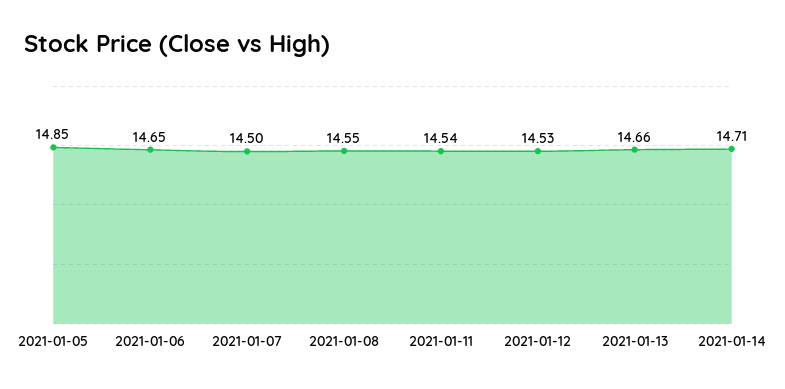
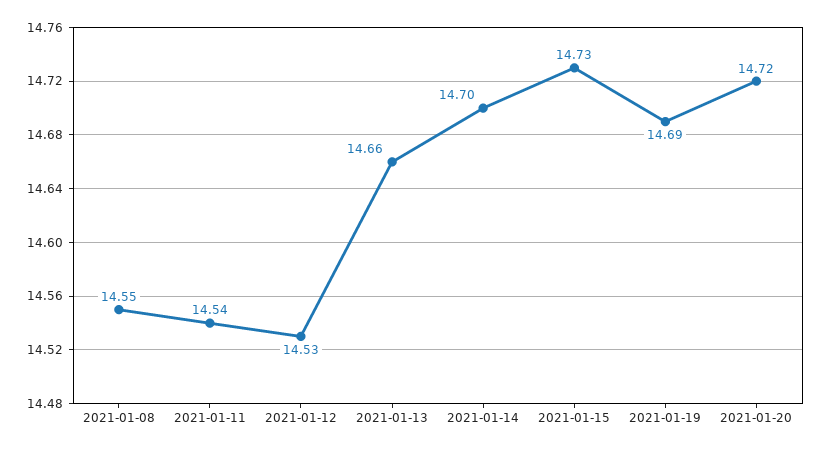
2021-01-05: 14.85 -> none
2021-01-06: 14.65 -> none
2021-01-07: 14.5 -> none
2021-01-14: 14.71 -> 14.7
2021-01-15: none -> 14.73
2021-01-19: none -> 14.69
2021-01-20: none -> 14.72

